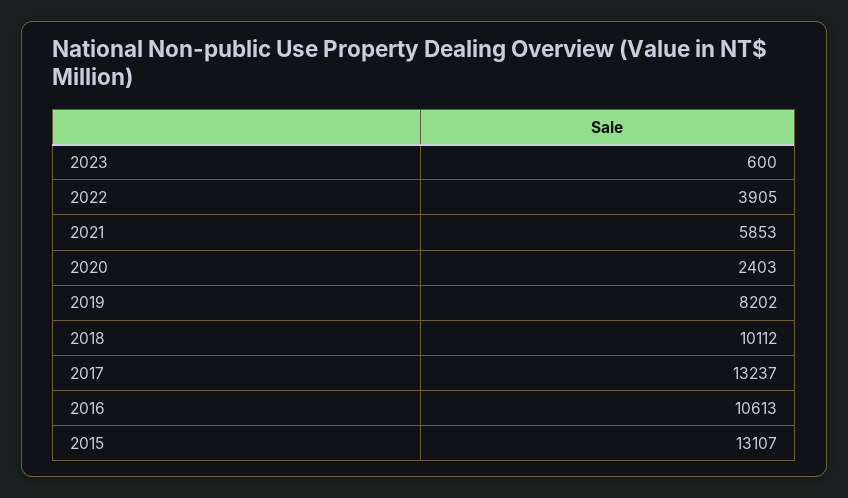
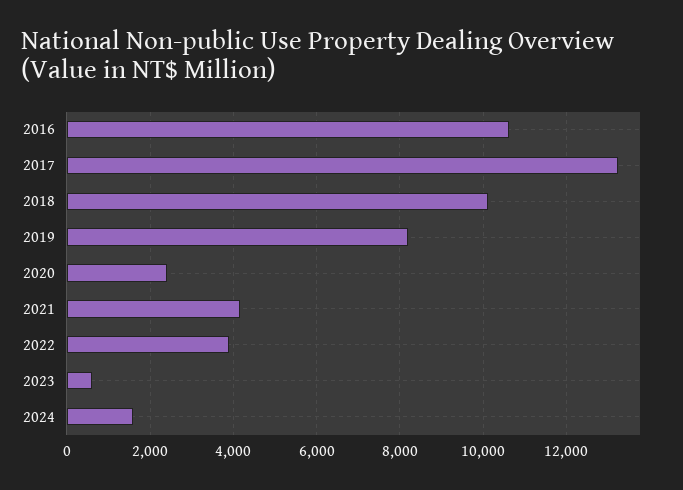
2021: 5853 -> 4200
2015: 13107 -> none
2024: none -> 1600

